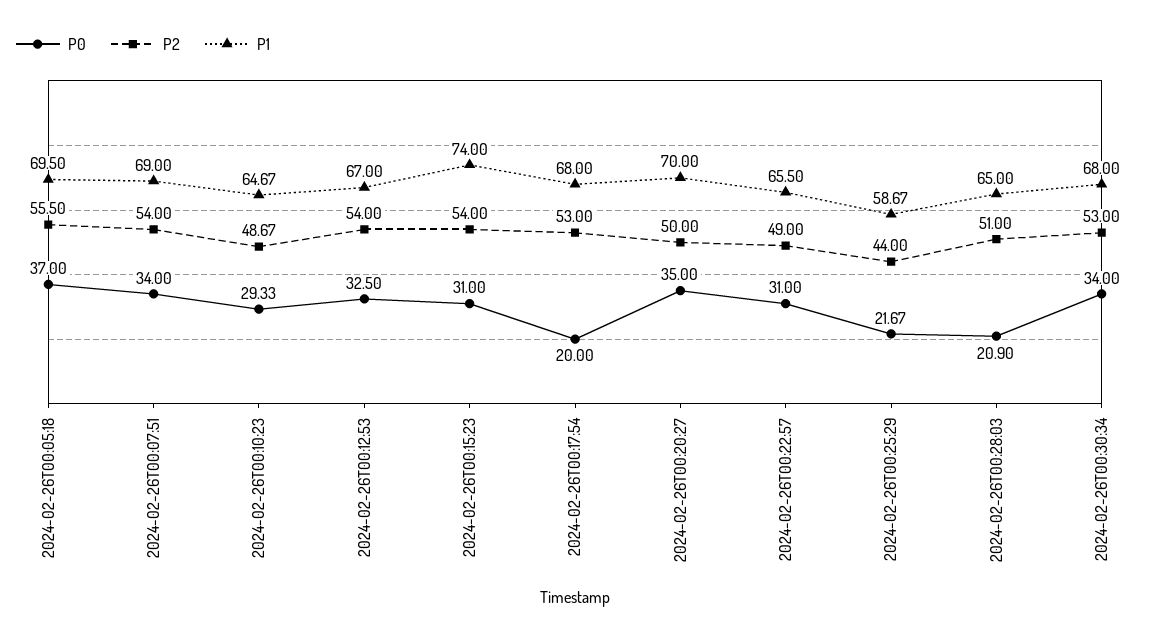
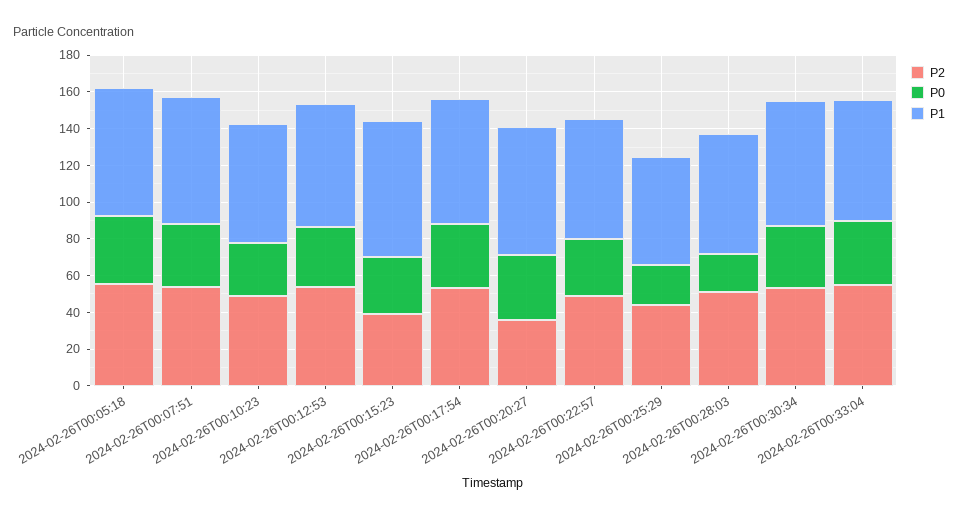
P2, 2024-02-26T00:15:23: 54 -> 40
P0, 2024-02-26T00:17:54: 20 -> 35
P2, 2024-02-26T00:20:27: 50 -> 35
P2, 2024-02-26T00:33:04: none -> 55
P0, 2024-02-26T00:33:04: none -> 35
P1, 2024-02-26T00:33:04: none -> 65

